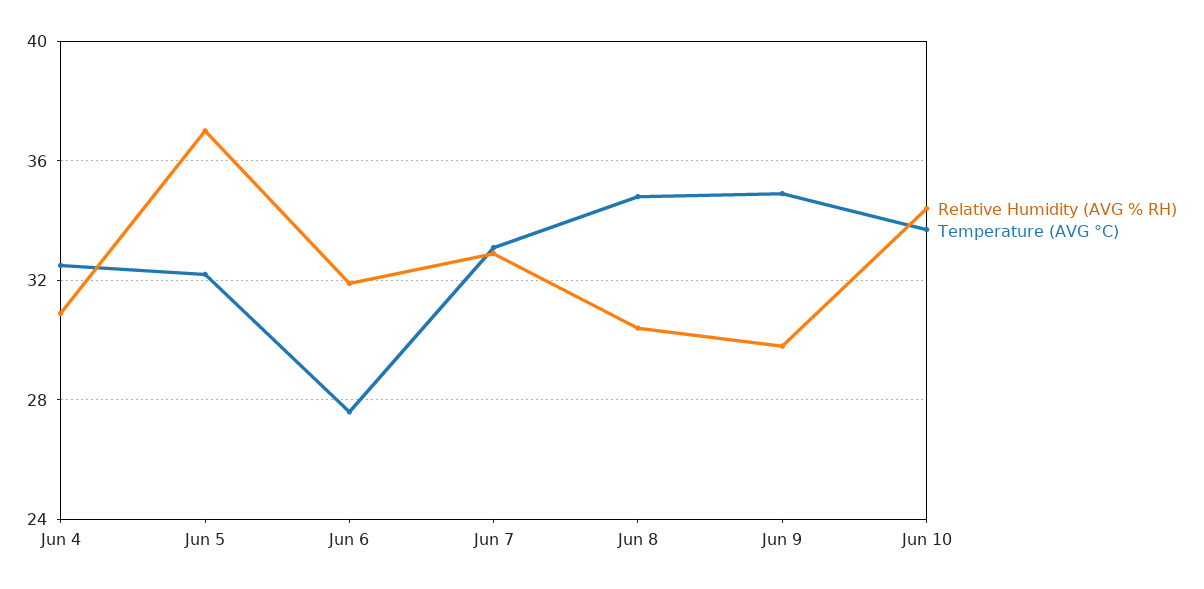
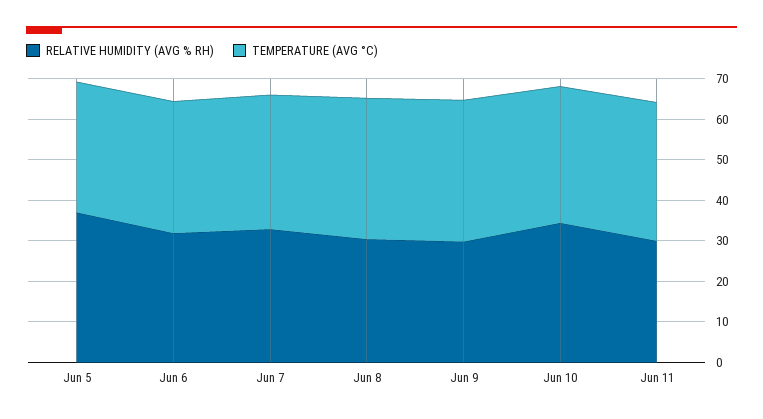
Relative Humidity (AVG % RH), Jun 4: 31 -> none
Temperature (AVG °C), Jun 4: 32.5 -> none
Temperature (AVG °C), Jun 6: 27.5 -> 32
Relative Humidity (AVG % RH), Jun 11: none -> 30
Temperature (AVG °C), Jun 11: none -> 34

